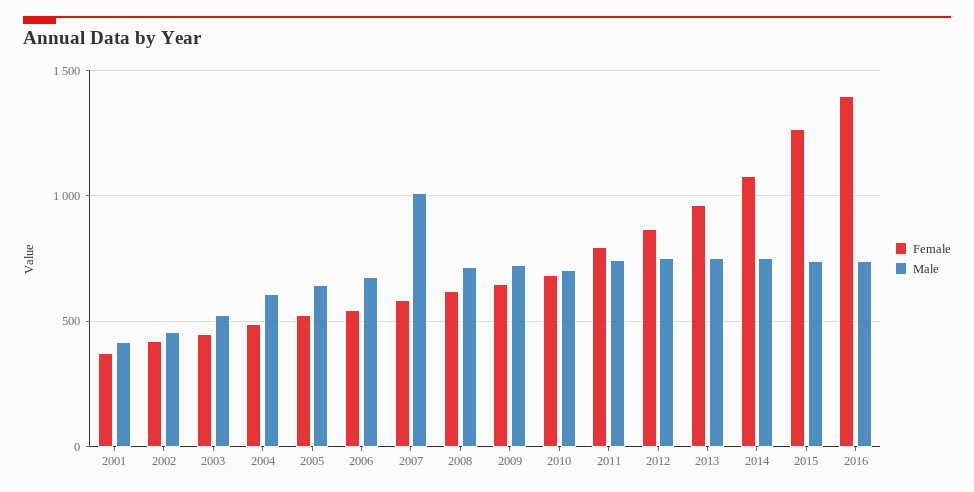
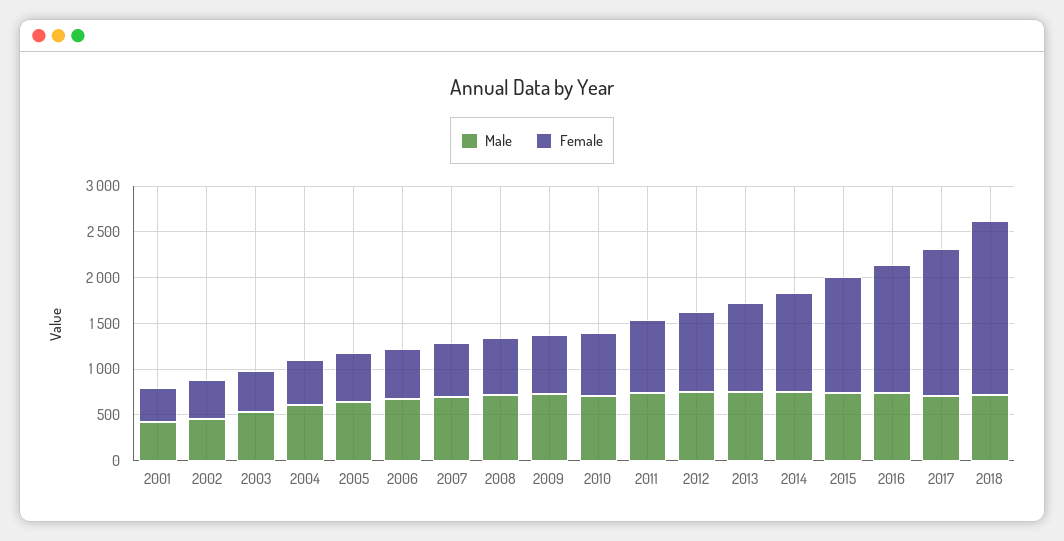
Male, 2007: 1000 -> 700
Male, 2017: none -> 700
Female, 2017: none -> 1600
Male, 2018: none -> 700
Female, 2018: none -> 1900

